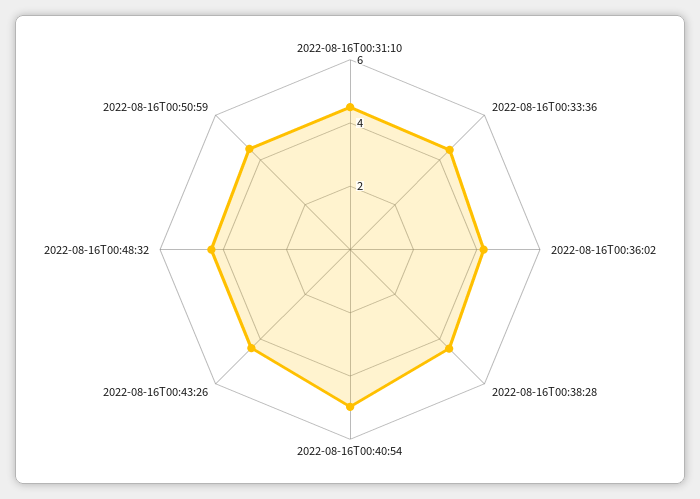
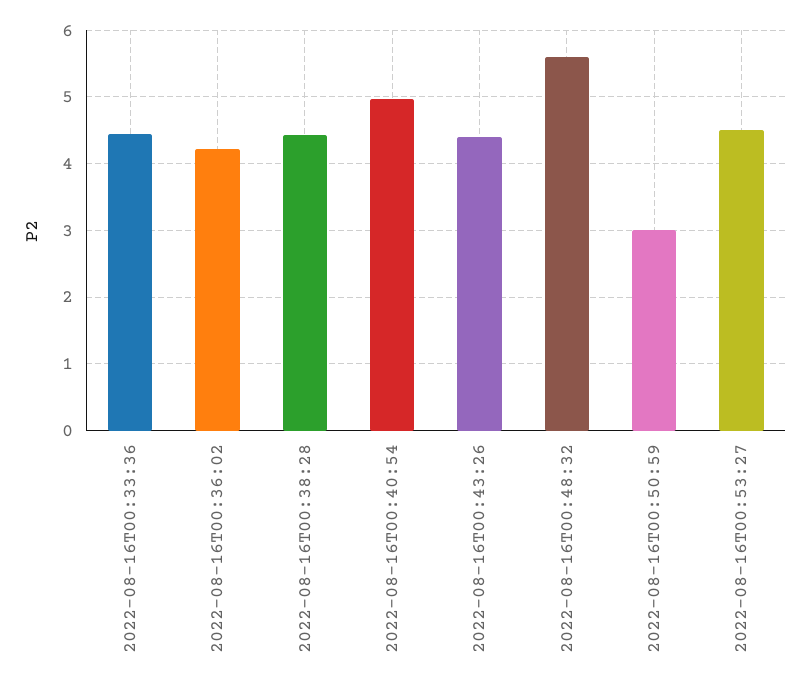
2022-08-16T00:31:10: 4.5 -> none
2022-08-16T00:48:32: 4.5 -> 5.6
2022-08-16T00:50:59: 4.5 -> 3
2022-08-16T00:53:27: none -> 4.5

